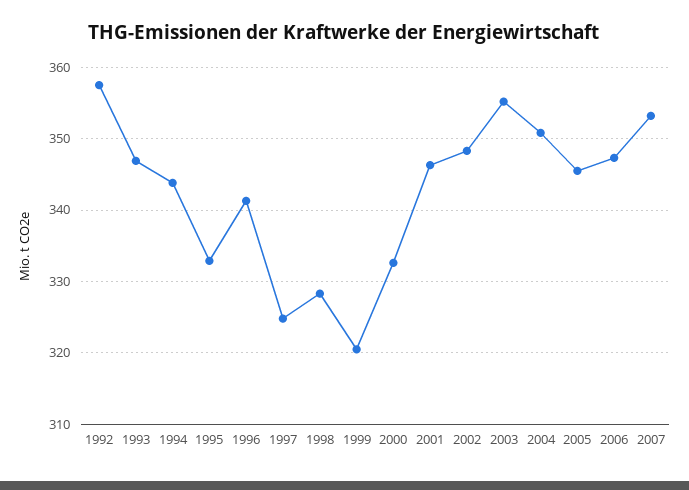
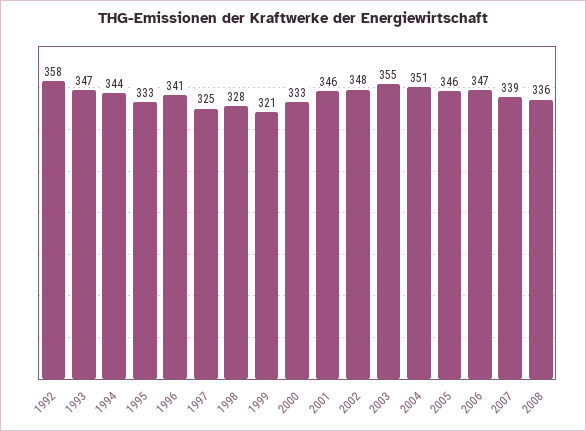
2007: 353 -> 339
2008: none -> 336

